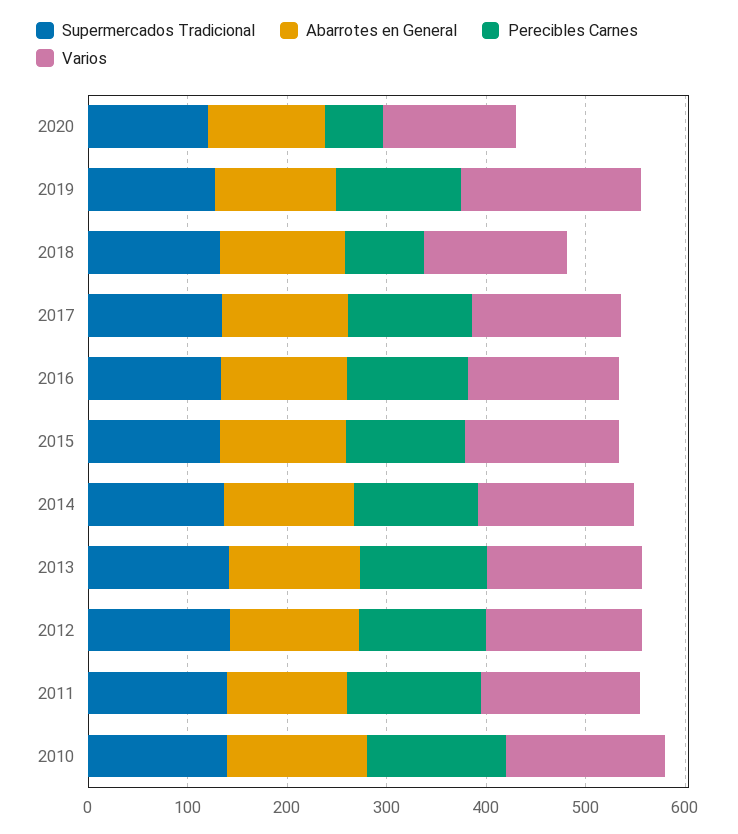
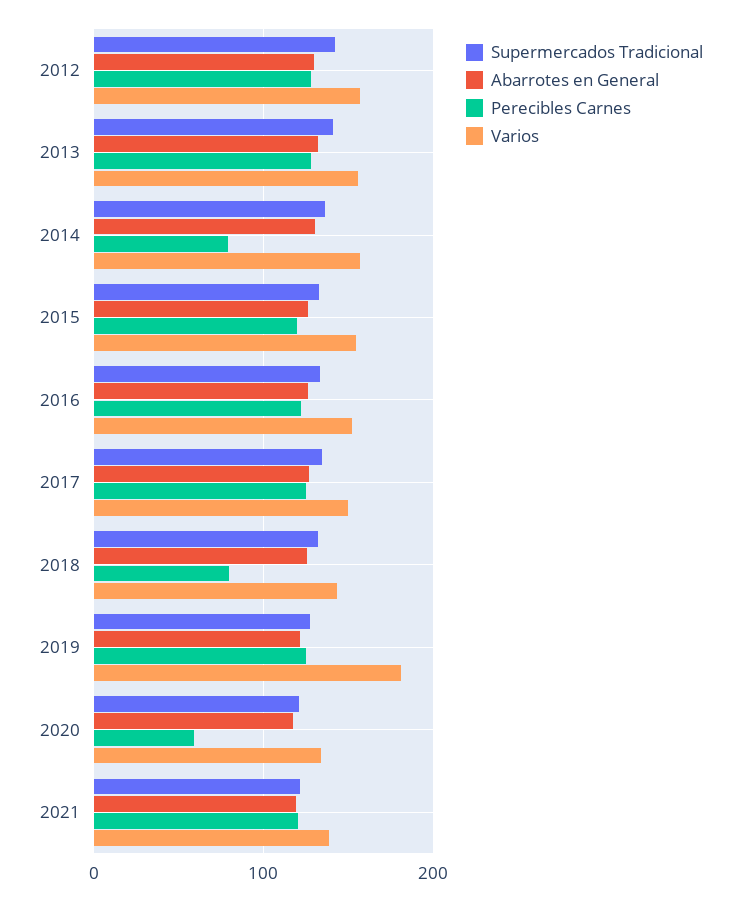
Perecibles Carnes, 2014: 120 -> 80
Supermercados Tradicional, 2011: 140 -> none
Abarrotes en General, 2011: 120 -> none
Perecibles Carnes, 2011: 140 -> none
Varios, 2011: 160 -> none
Supermercados Tradicional, 2010: 140 -> none
Abarrotes en General, 2010: 140 -> none
Perecibles Carnes, 2010: 140 -> none
Varios, 2010: 160 -> none
Supermercados Tradicional, 2021: none -> 120
Abarrotes en General, 2021: none -> 120
Perecibles Carnes, 2021: none -> 120
Varios, 2021: none -> 140

